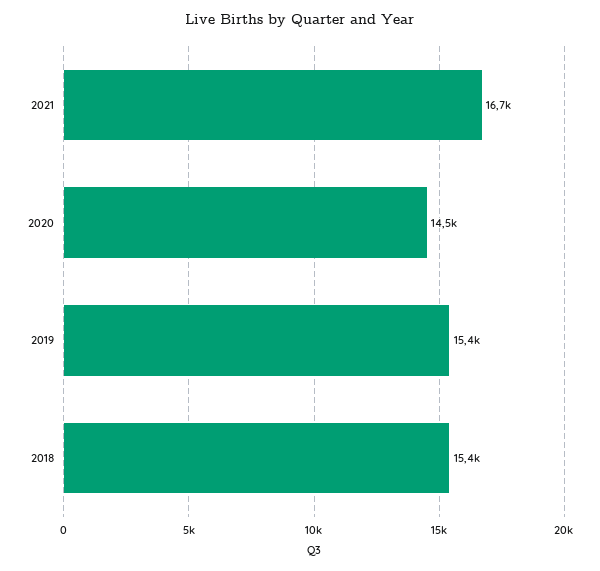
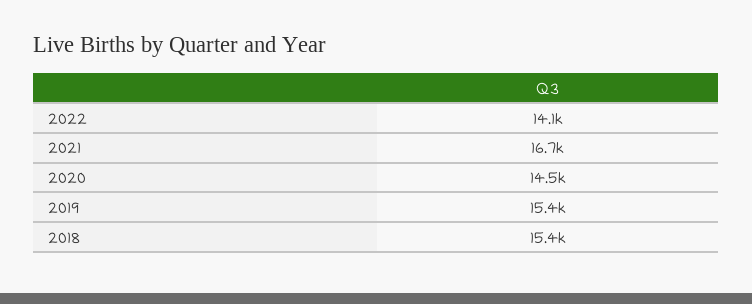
2022: none -> 14100

